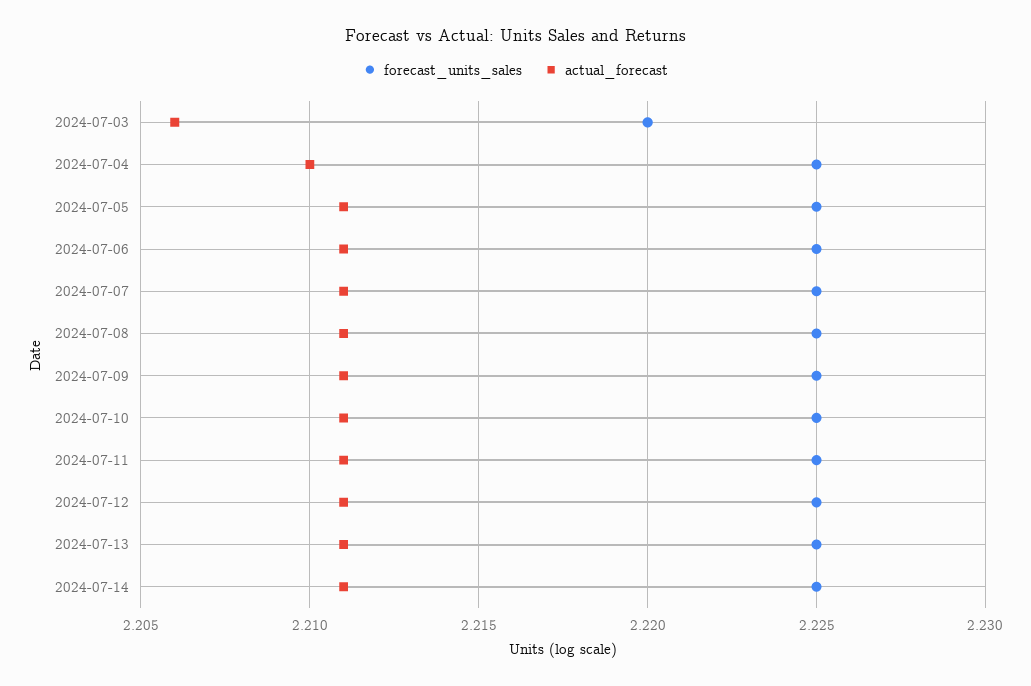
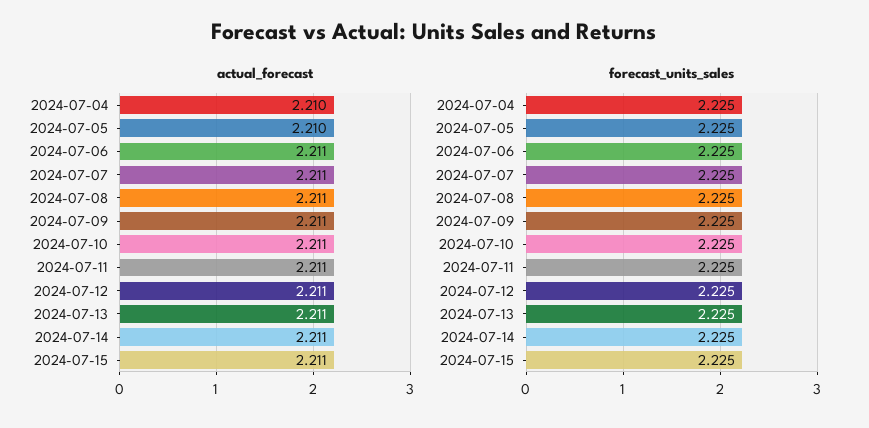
forecast_units_sales, 2024-07-03: 2.22 -> none
actual_forecast, 2024-07-03: 2.206 -> none
actual_forecast, 2024-07-05: 2.211 -> 2.21
actual_forecast, 2024-07-15: none -> 2.211
forecast_units_sales, 2024-07-15: none -> 2.225

